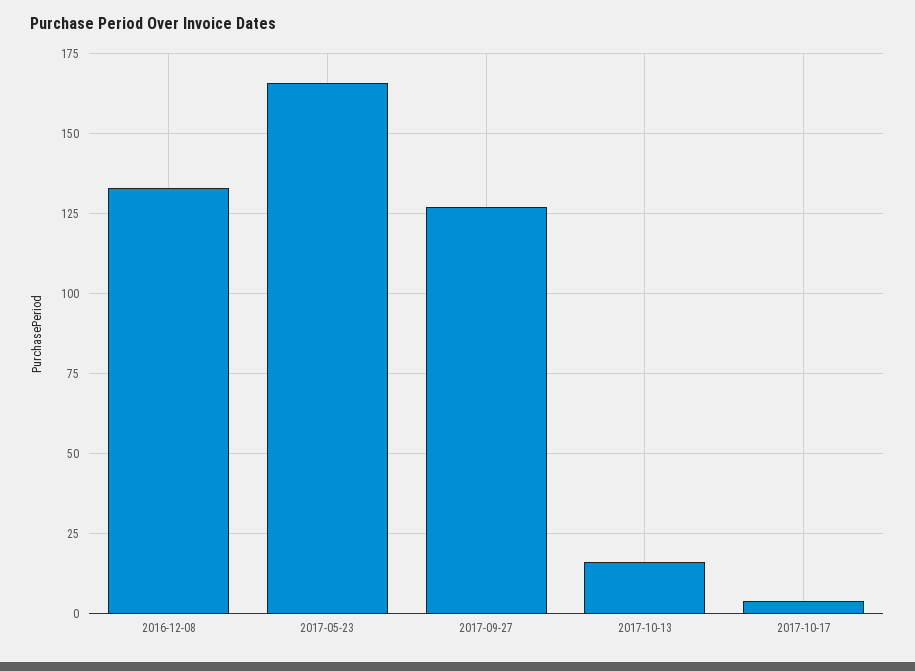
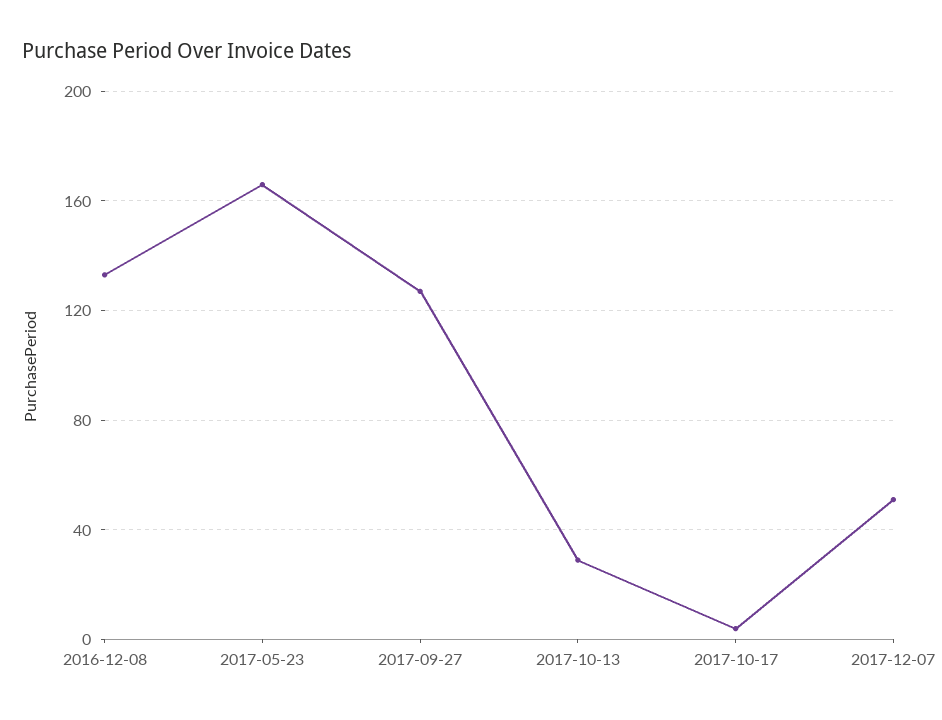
2017-10-13: 15 -> 30
2017-12-07: none -> 50

